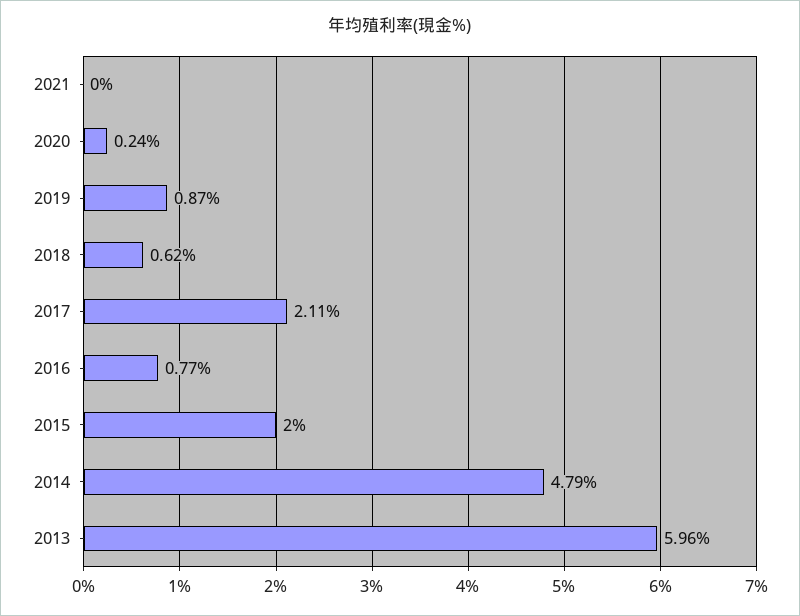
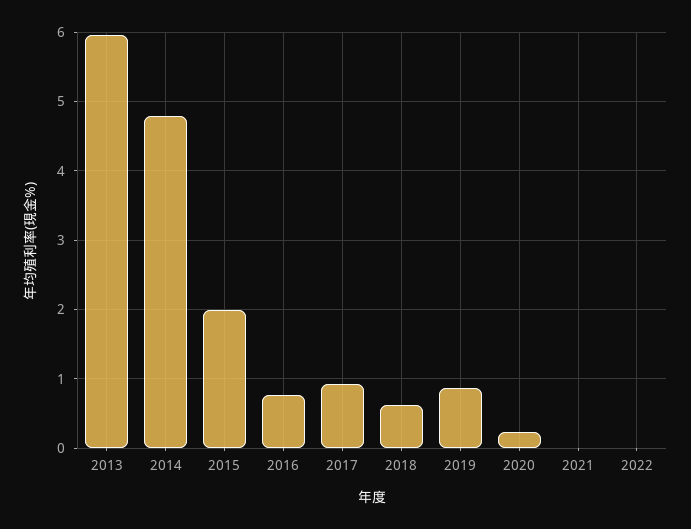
2017: 2.11 -> 0.9
2022: none -> 0

